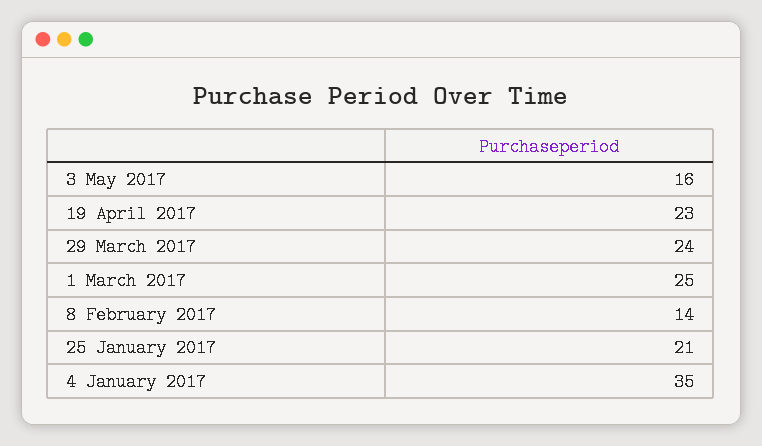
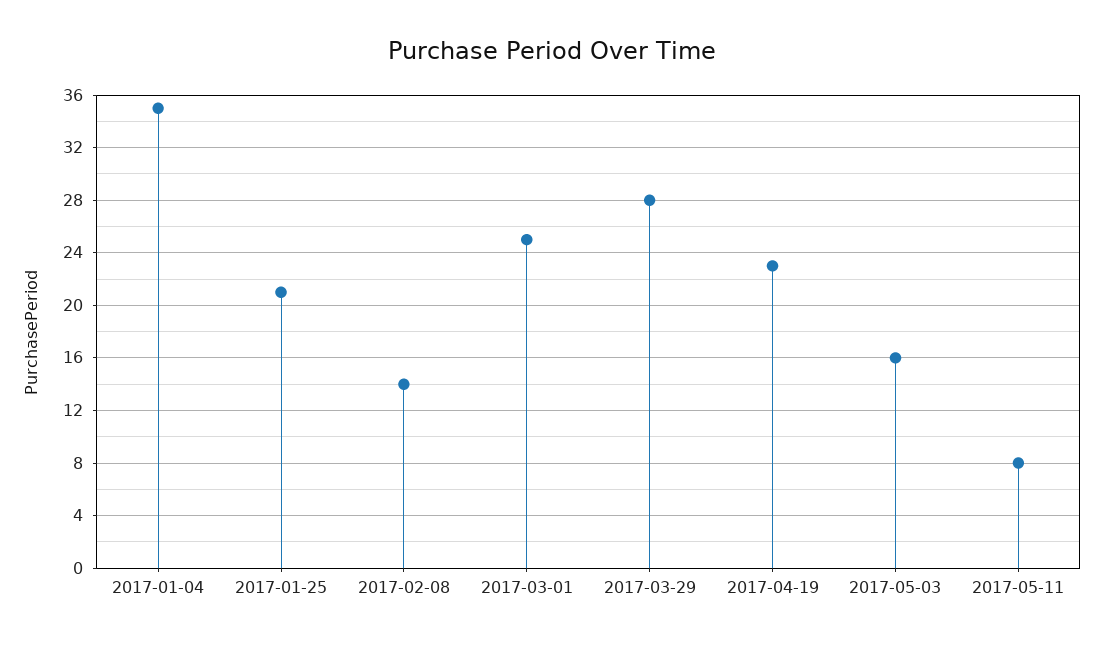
29 March 2017: 24 -> 28
2017-05-11: none -> 8

